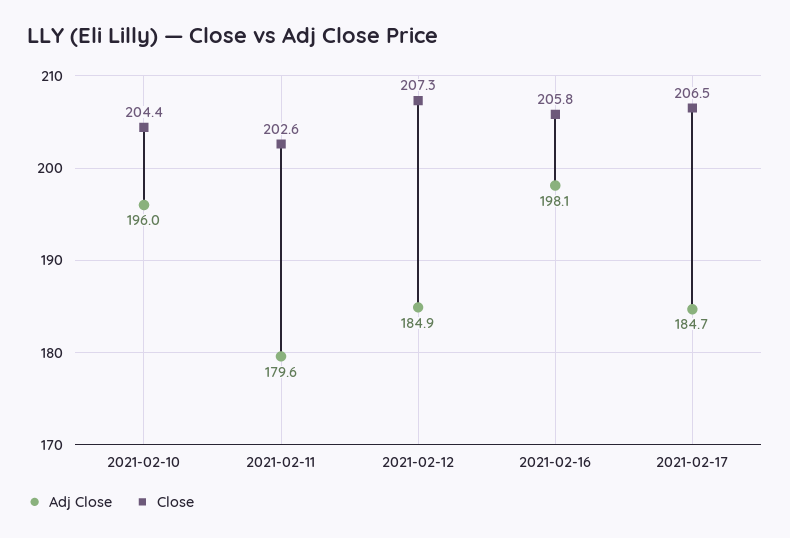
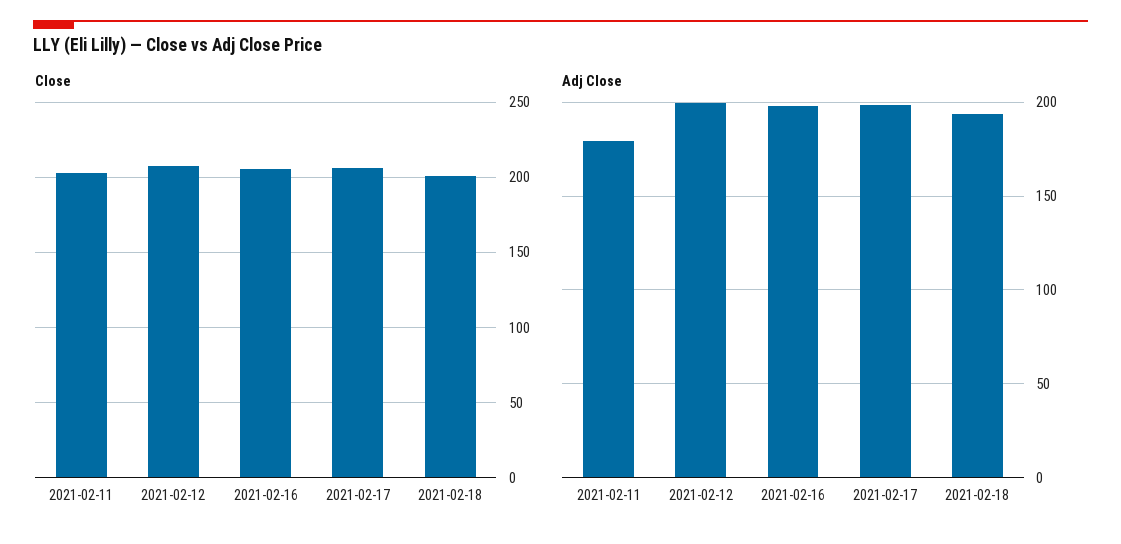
Adj Close, 2021-02-10: 196 -> none
Close, 2021-02-10: 204.4 -> none
Adj Close, 2021-02-12: 184.9 -> 200
Adj Close, 2021-02-17: 184.7 -> 200
Close, 2021-02-18: none -> 200
Adj Close, 2021-02-18: none -> 195

